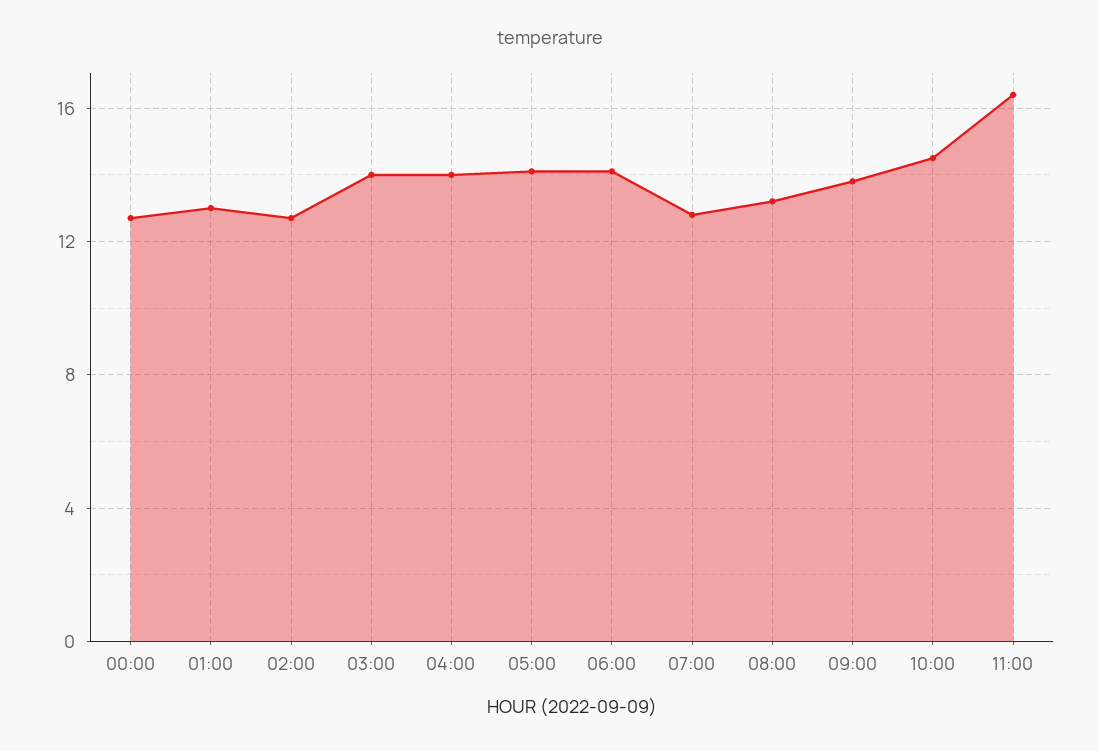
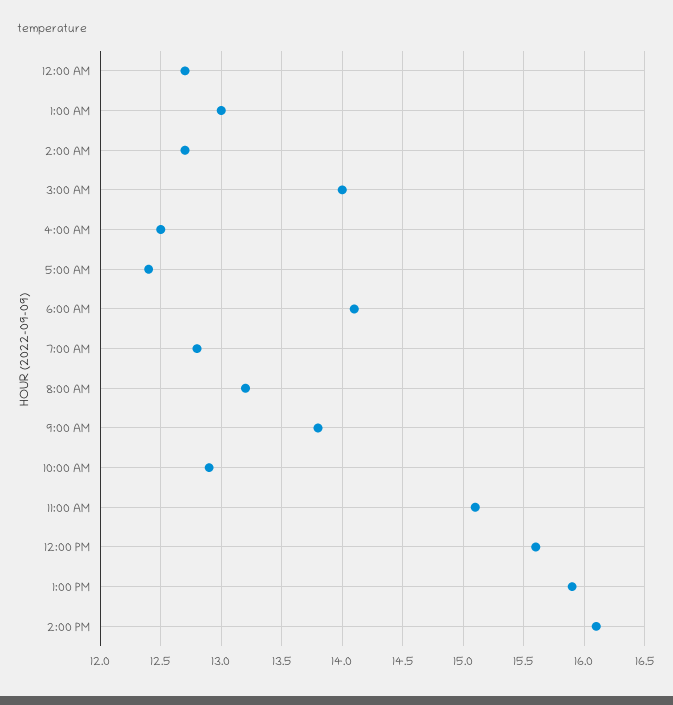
04:00: 14 -> 12.5
05:00: 14 -> 12.4
10:00: 14.5 -> 12.9
11:00: 16.5 -> 15.1
12:00 PM: none -> 15.6
1:00 PM: none -> 15.9
2:00 PM: none -> 16.1

